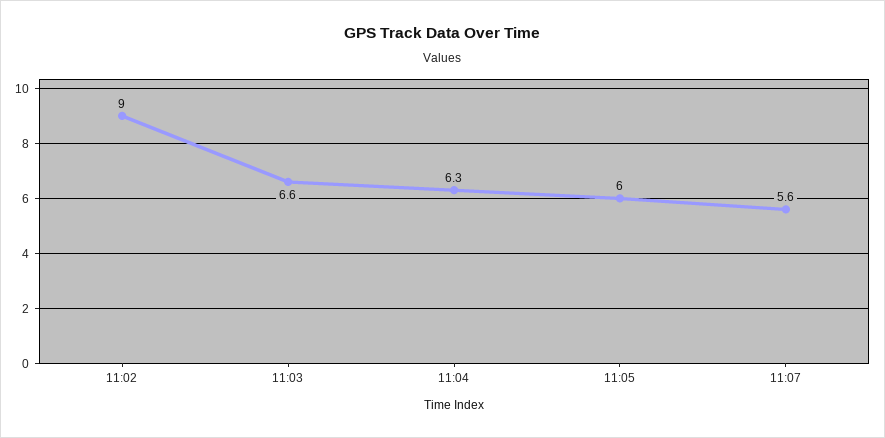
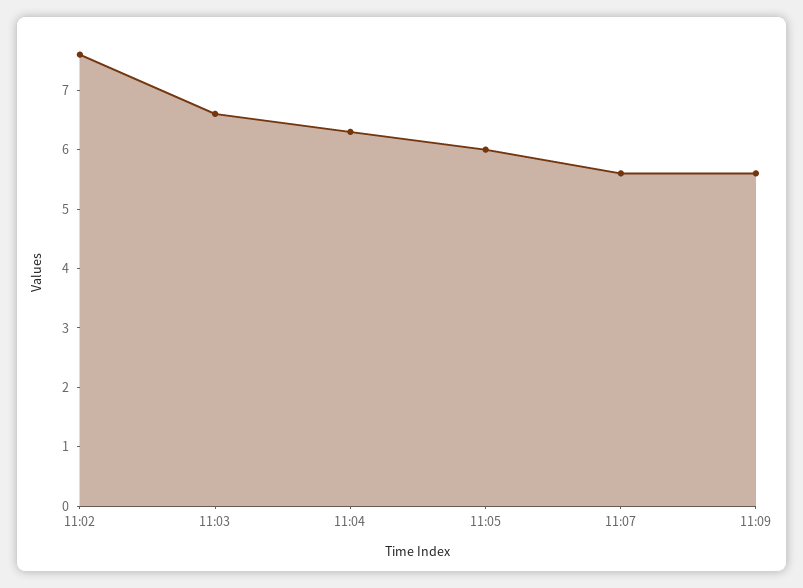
11:02: 9 -> 7.5
11:09: none -> 5.5

